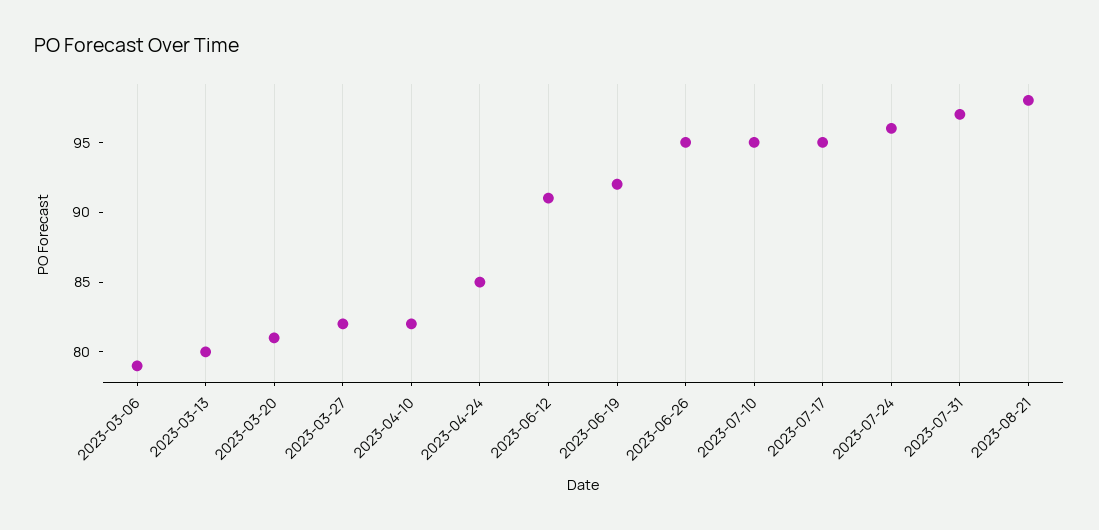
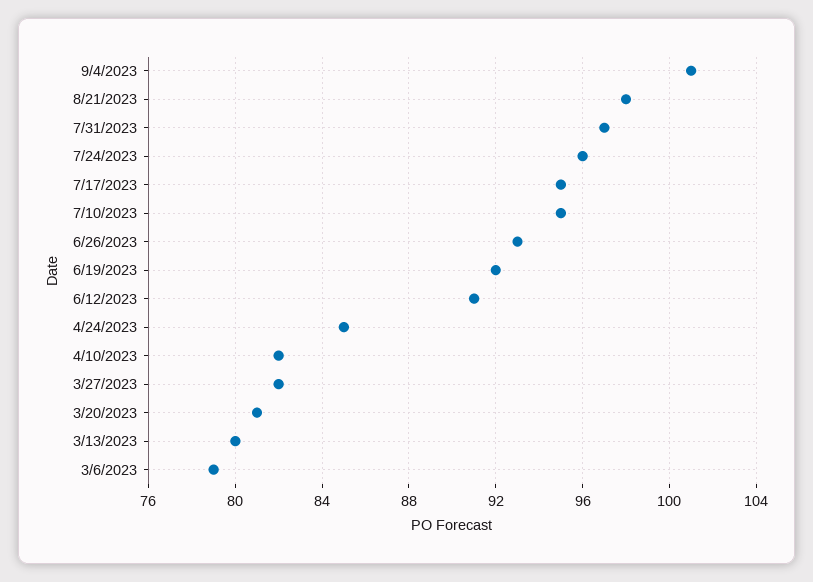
2023-06-26: 95 -> 93
9/4/2023: none -> 101

